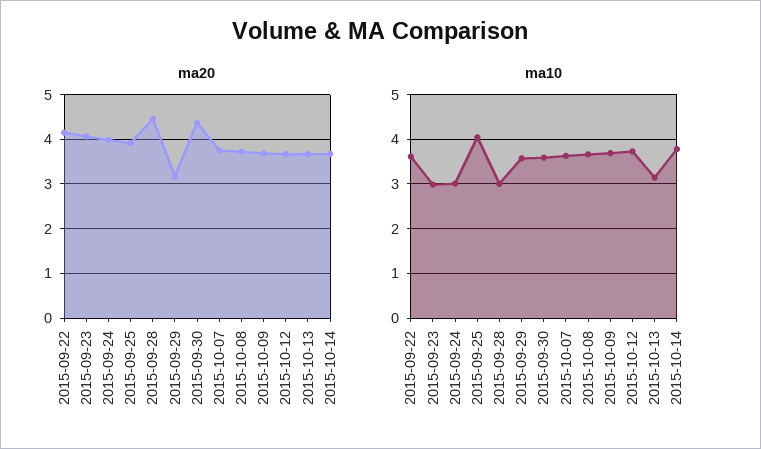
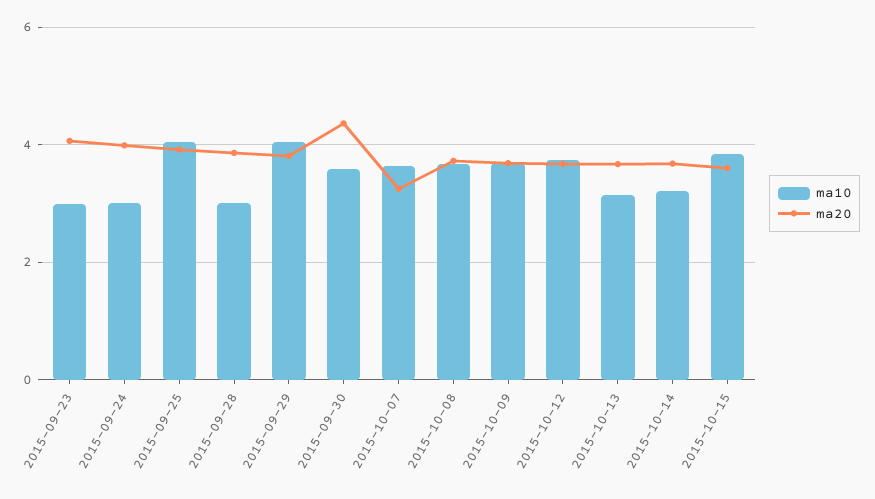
ma20, 2015-09-22: 4.2 -> none
ma20, 2015-09-28: 4.4 -> 3.8
ma20, 2015-09-29: 3.2 -> 3.8
ma20, 2015-10-07: 3.8 -> 3.2
ma10, 2015-09-22: 3.6 -> none
ma10, 2015-09-29: 3.6 -> 4
ma10, 2015-10-14: 3.8 -> 3.2
ma10, 2015-10-15: none -> 3.8
ma20, 2015-10-15: none -> 3.6

